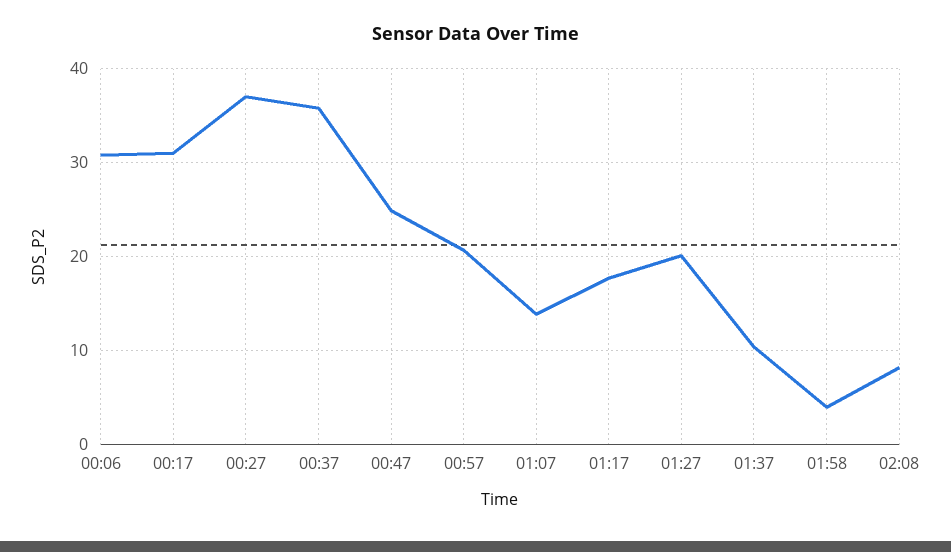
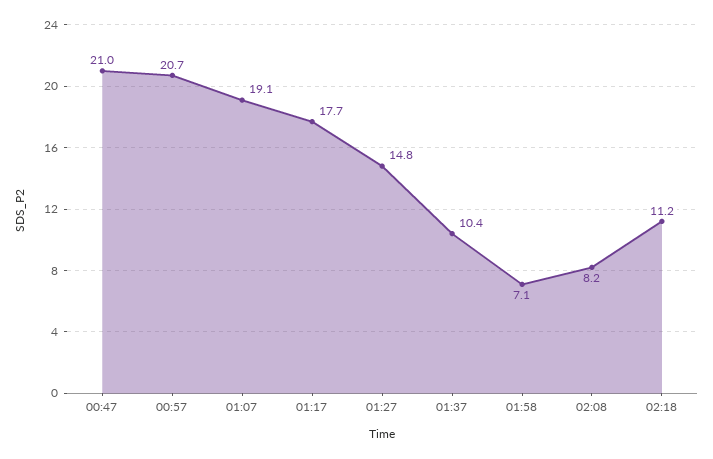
00:06: 31 -> none
00:17: 31 -> none
00:27: 37 -> none
00:37: 36 -> none
00:47: 25 -> 21
01:07: 14 -> 19.1
01:27: 20 -> 14.8
01:58: 4 -> 7.1
02:18: none -> 11.2

